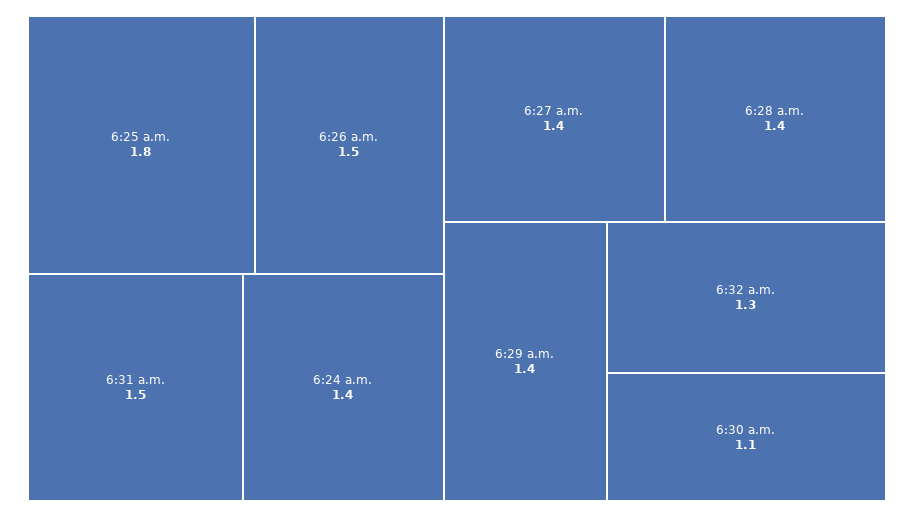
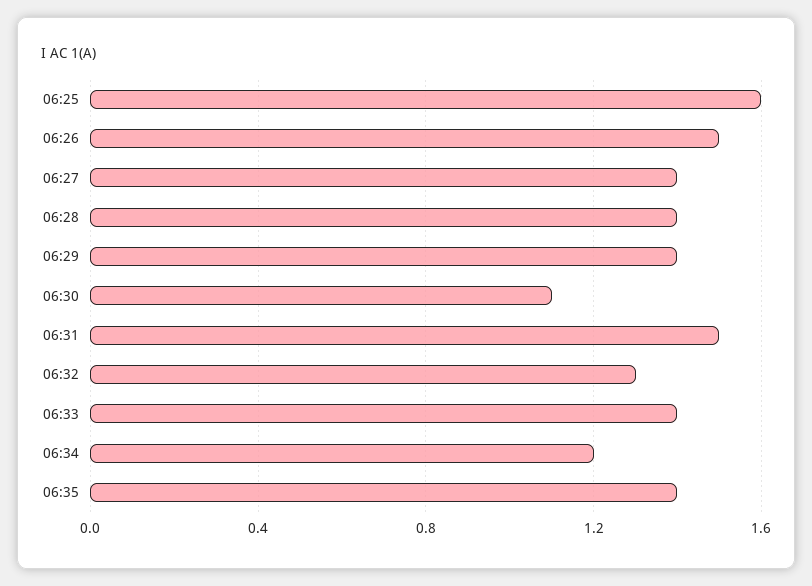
6:25 a.m.: 1.8 -> 1.6
6:24 a.m.: 1.4 -> none
06:33: none -> 1.4
06:34: none -> 1.2
06:35: none -> 1.4

